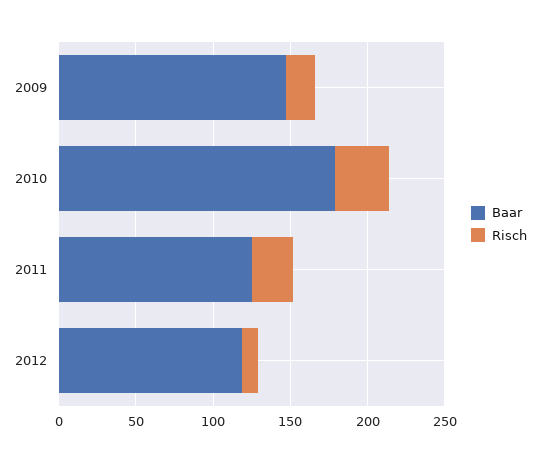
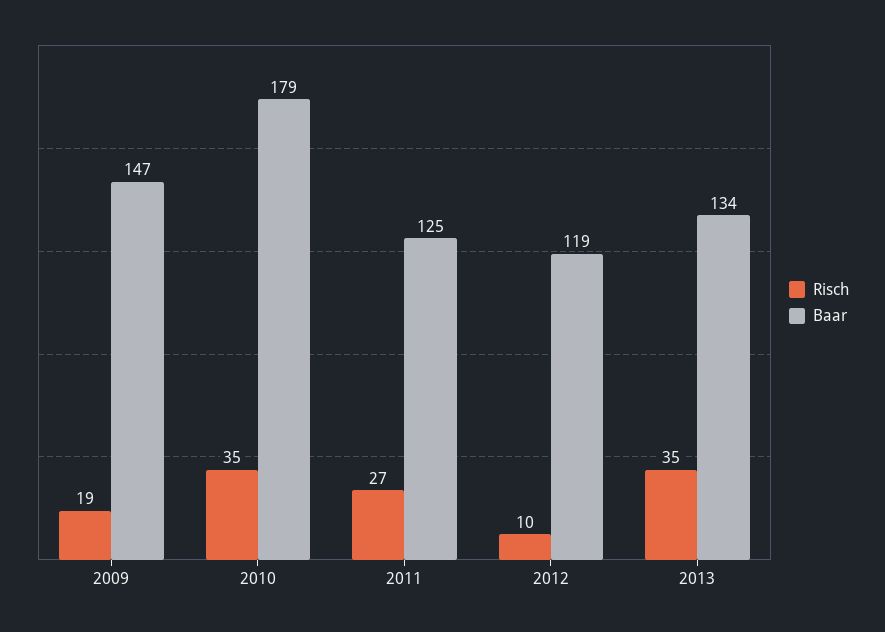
Risch, 2013: none -> 35
Baar, 2013: none -> 134

